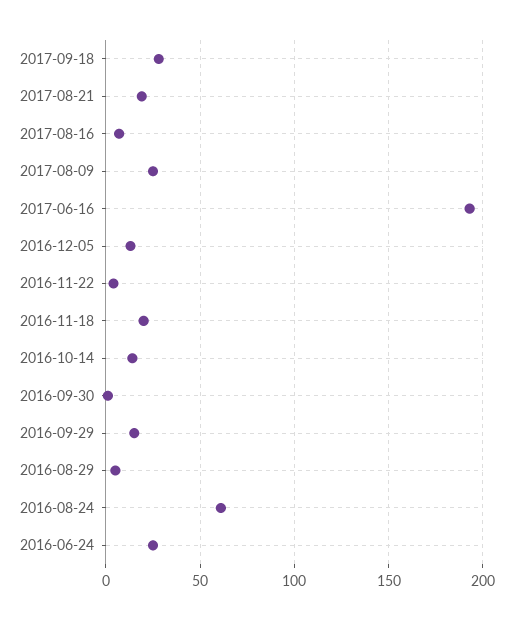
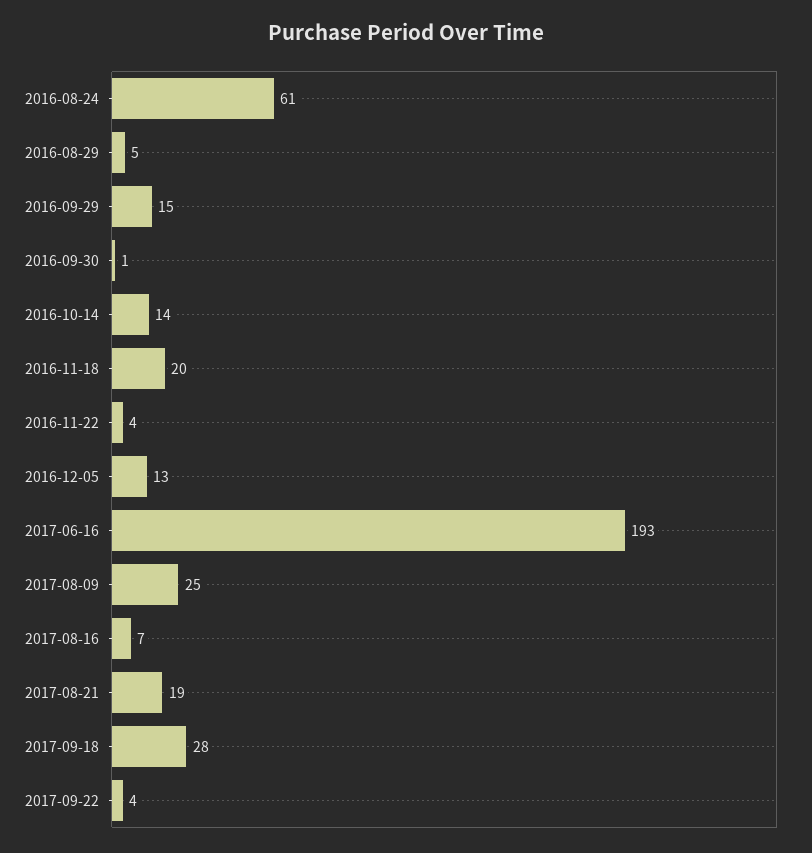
2016-06-24: 25 -> none
2017-09-22: none -> 4

